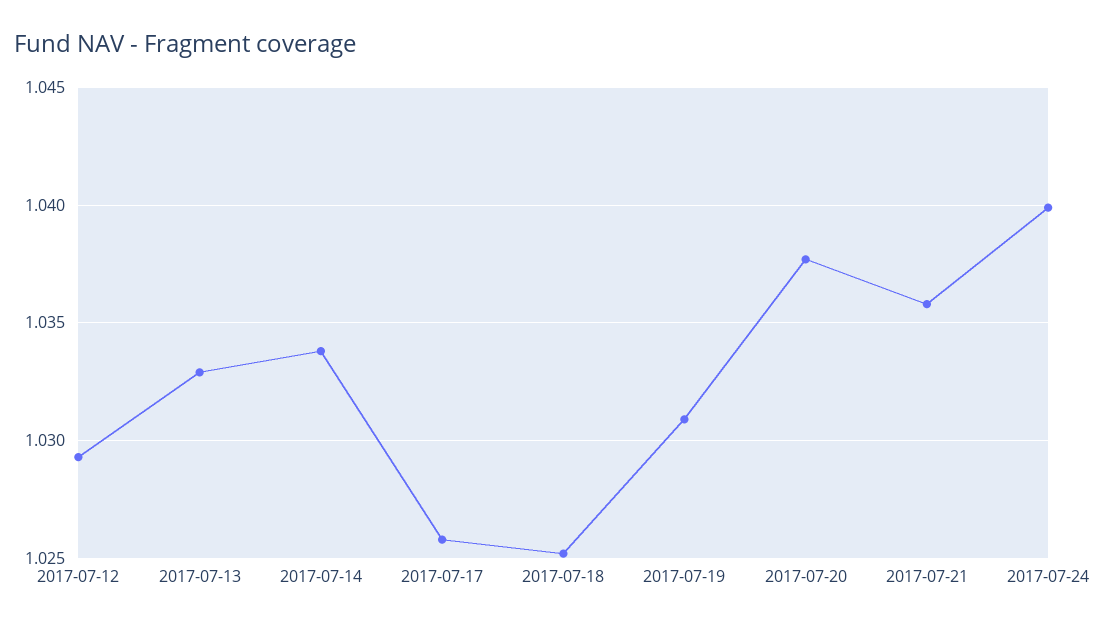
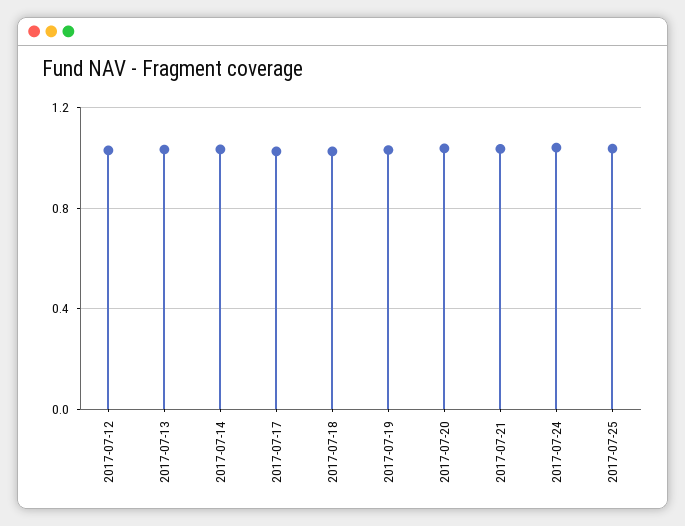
2017-07-25: none -> 1.05

